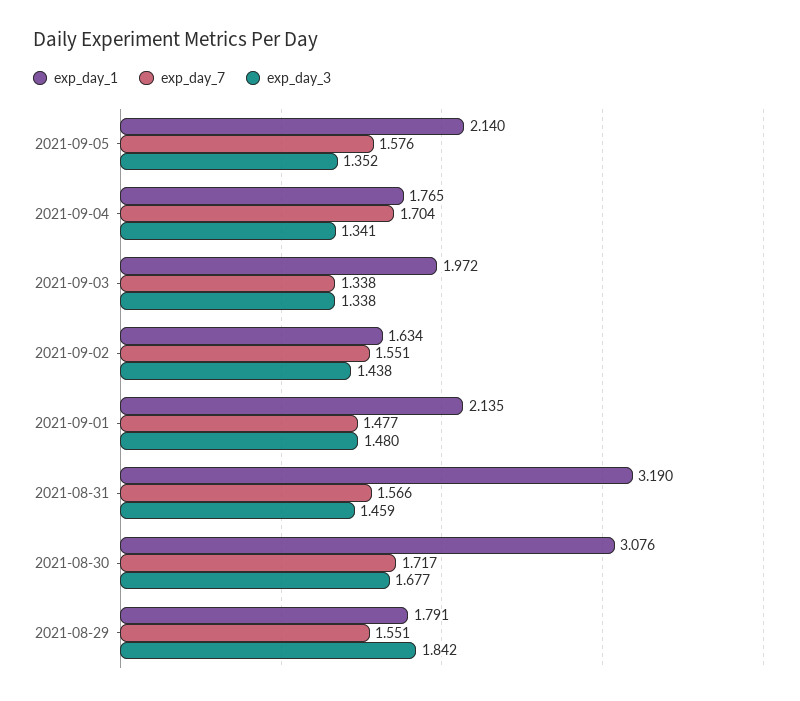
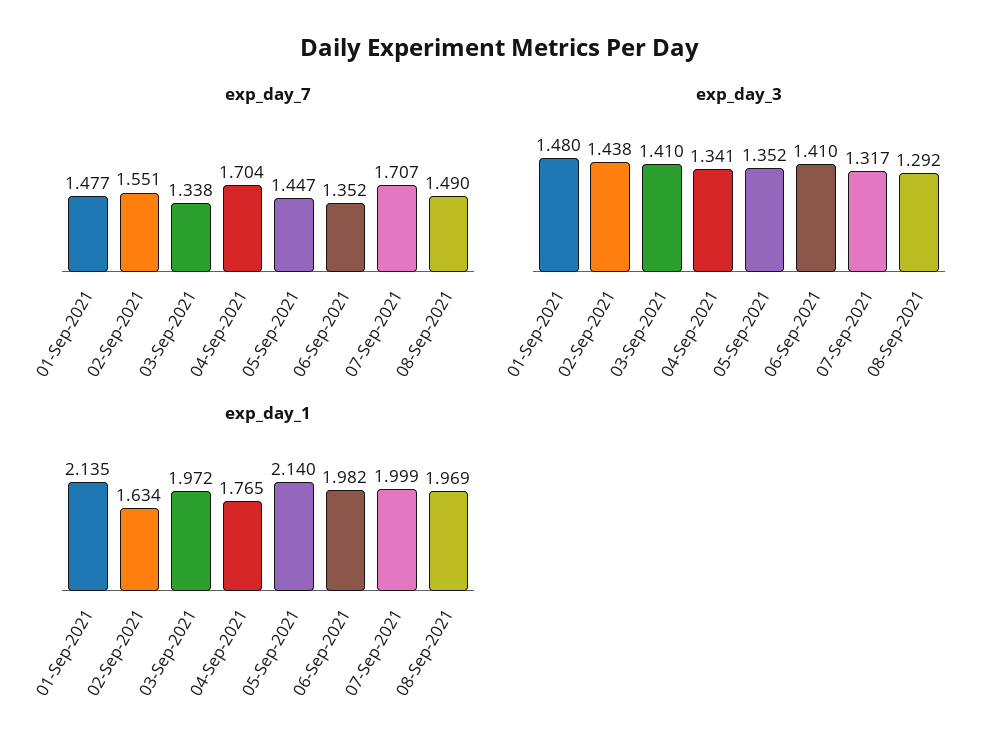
exp_day_7, 2021-09-05: 1.576 -> 1.447
exp_day_3, 2021-09-03: 1.338 -> 1.41
exp_day_1, 2021-08-31: 3.19 -> none
exp_day_7, 2021-08-31: 1.566 -> none
exp_day_3, 2021-08-31: 1.459 -> none
exp_day_1, 2021-08-30: 3.076 -> none
exp_day_7, 2021-08-30: 1.717 -> none
exp_day_3, 2021-08-30: 1.677 -> none
exp_day_1, 2021-08-29: 1.791 -> none
exp_day_7, 2021-08-29: 1.551 -> none
exp_day_3, 2021-08-29: 1.842 -> none
exp_day_7, 06-Sep-2021: none -> 1.352
exp_day_7, 07-Sep-2021: none -> 1.707
exp_day_7, 08-Sep-2021: none -> 1.49
exp_day_3, 06-Sep-2021: none -> 1.41
exp_day_3, 07-Sep-2021: none -> 1.317
exp_day_3, 08-Sep-2021: none -> 1.292
exp_day_1, 06-Sep-2021: none -> 1.982
exp_day_1, 07-Sep-2021: none -> 1.999
exp_day_1, 08-Sep-2021: none -> 1.969

